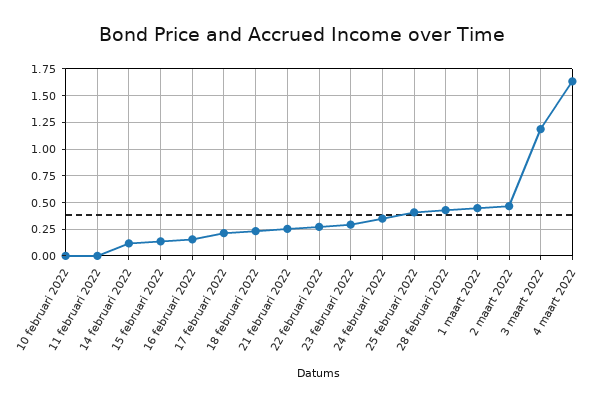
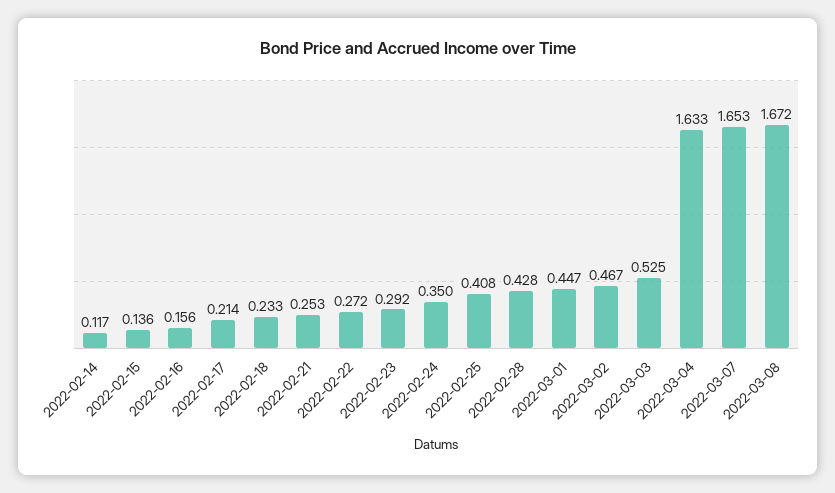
10 februari 2022: 0 -> none
11 februari 2022: 0 -> none
3 maart 2022: 1.25 -> 0.525
2022-03-07: none -> 1.653
2022-03-08: none -> 1.672

